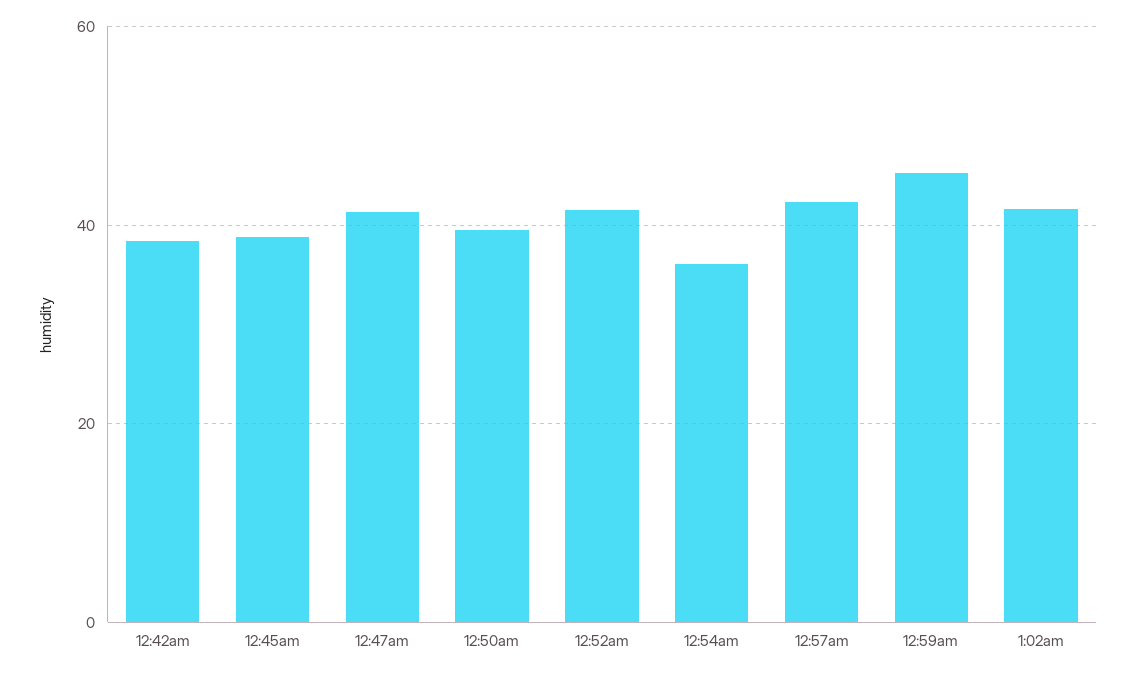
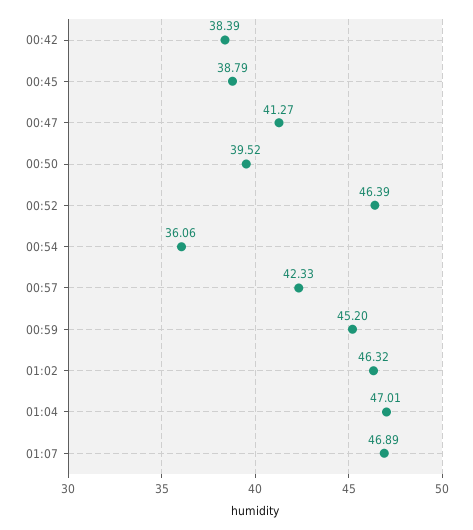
12:52am: 42 -> 46.39
1:02am: 42 -> 46.32
01:04: none -> 47.01
01:07: none -> 46.89

